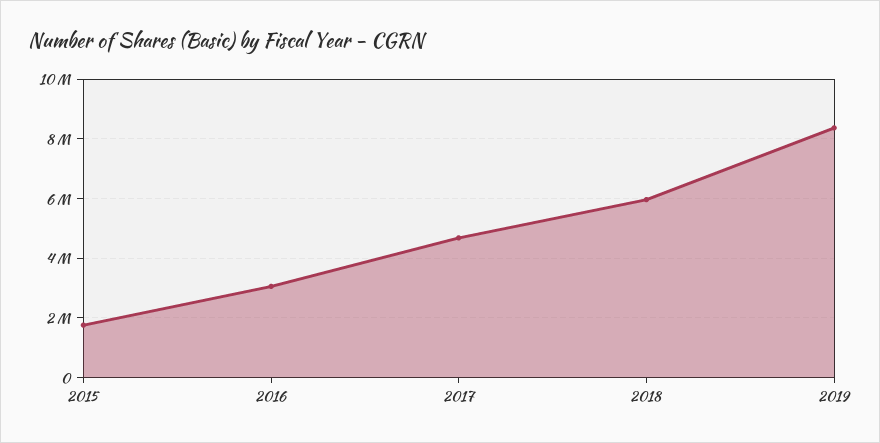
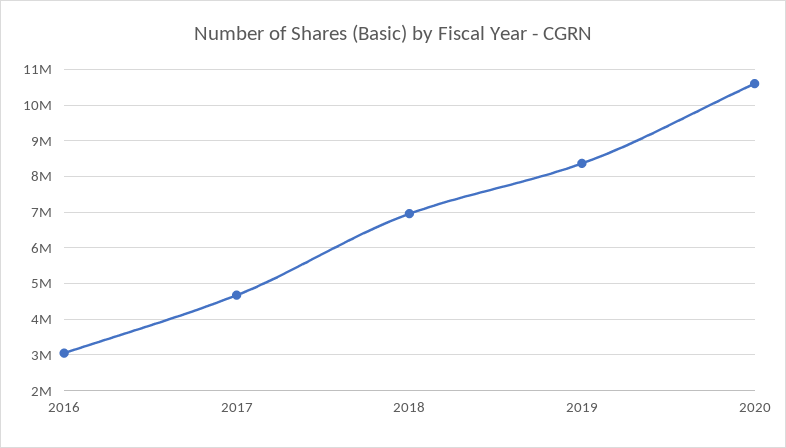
2015: 1750000 -> none
2018: 6000000 -> 7000000
2020: none -> 10600000

